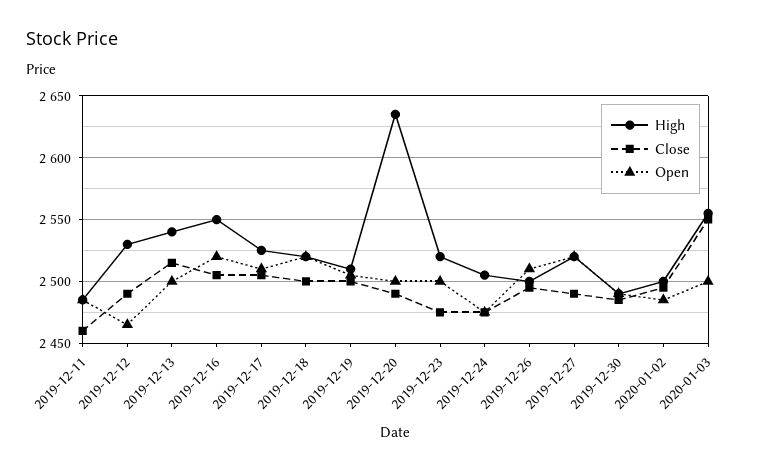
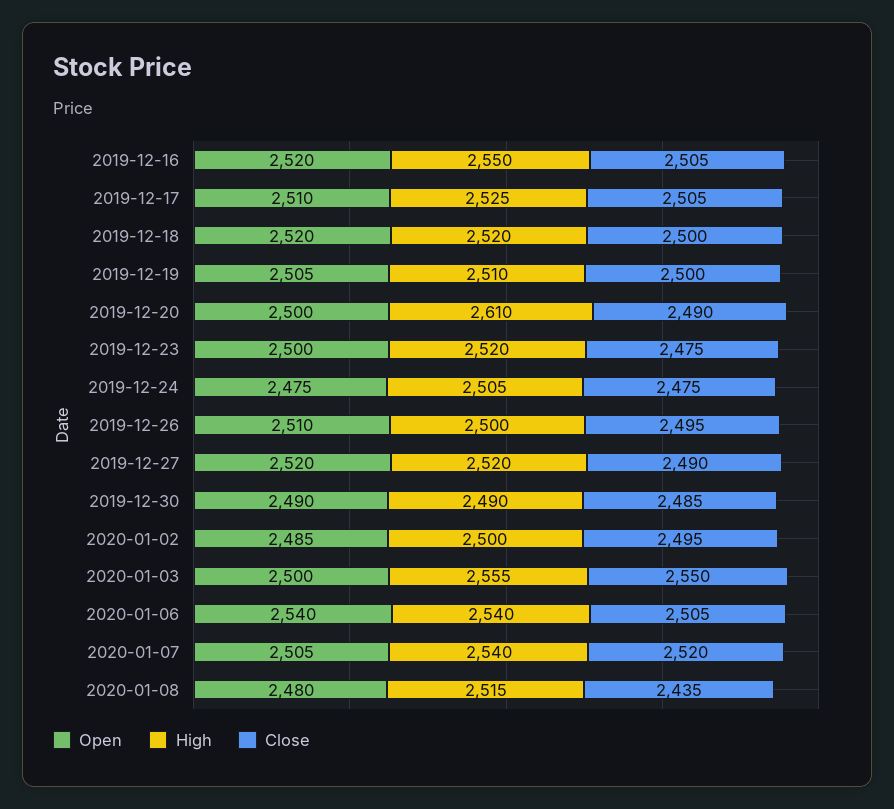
High, 2019-12-11: 2485 -> none
Close, 2019-12-11: 2460 -> none
Open, 2019-12-11: 2485 -> none
High, 2019-12-12: 2530 -> none
Close, 2019-12-12: 2490 -> none
Open, 2019-12-12: 2465 -> none
High, 2019-12-13: 2540 -> none
Close, 2019-12-13: 2515 -> none
Open, 2019-12-13: 2500 -> none
High, 2019-12-20: 2635 -> 2610
Open, 2020-01-06: none -> 2540
High, 2020-01-06: none -> 2540
Close, 2020-01-06: none -> 2505
Open, 2020-01-07: none -> 2505
High, 2020-01-07: none -> 2540
Close, 2020-01-07: none -> 2520
Open, 2020-01-08: none -> 2480
High, 2020-01-08: none -> 2515
Close, 2020-01-08: none -> 2435

